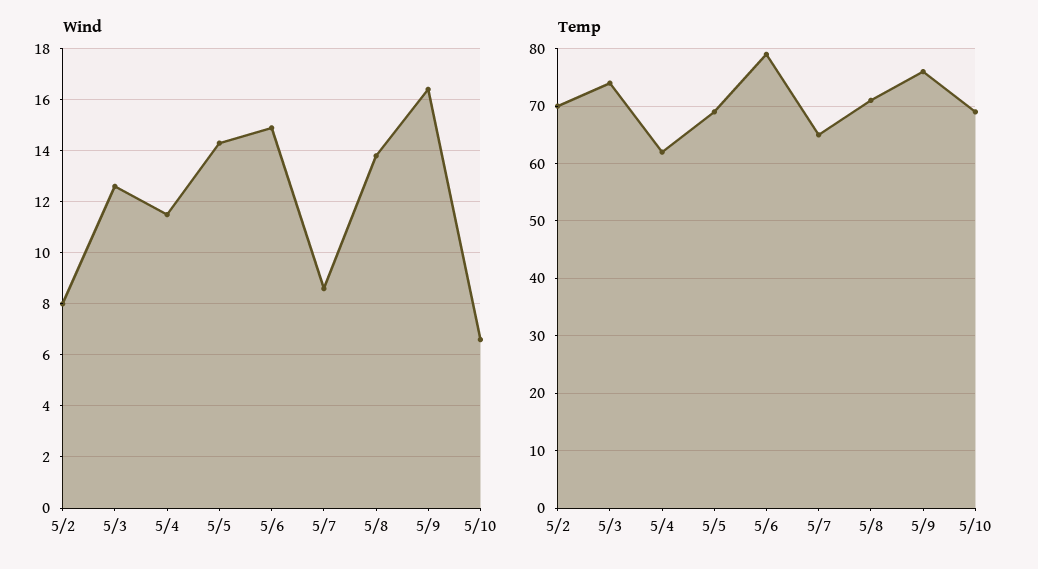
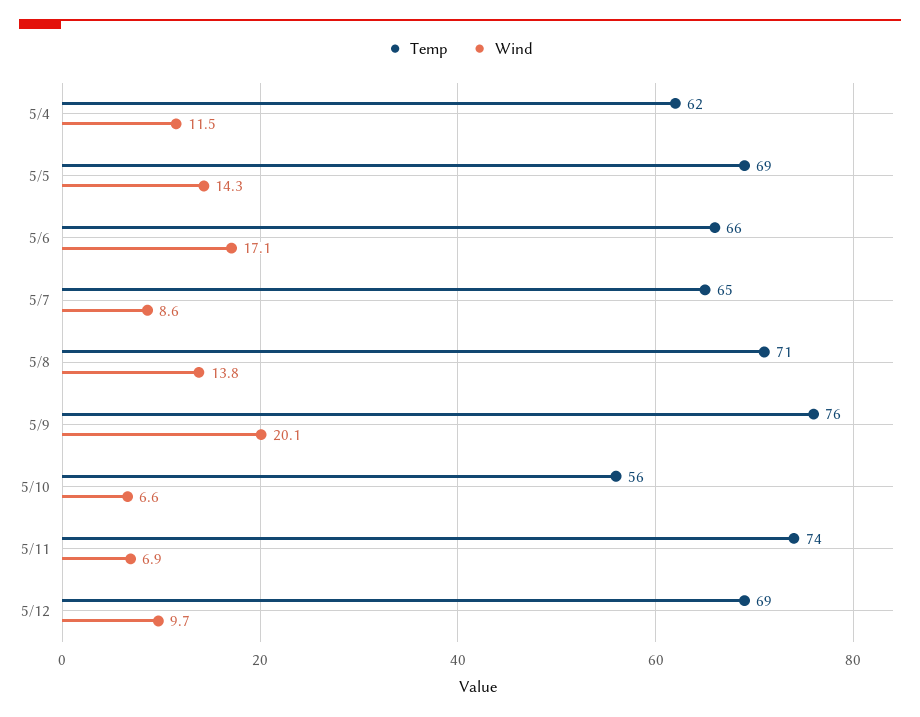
Wind, 5/2: 8 -> none
Wind, 5/3: 12.5 -> none
Wind, 5/6: 15 -> 17.1
Wind, 5/9: 16.5 -> 20.1
Temp, 5/2: 70 -> none
Temp, 5/3: 75 -> none
Temp, 5/6: 80 -> 66
Temp, 5/10: 70 -> 56
Temp, 5/11: none -> 74
Wind, 5/11: none -> 6.9
Temp, 5/12: none -> 69
Wind, 5/12: none -> 9.7

